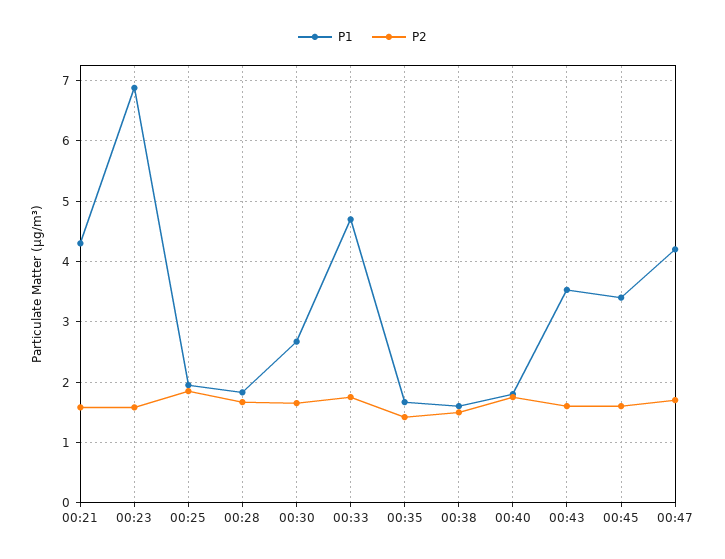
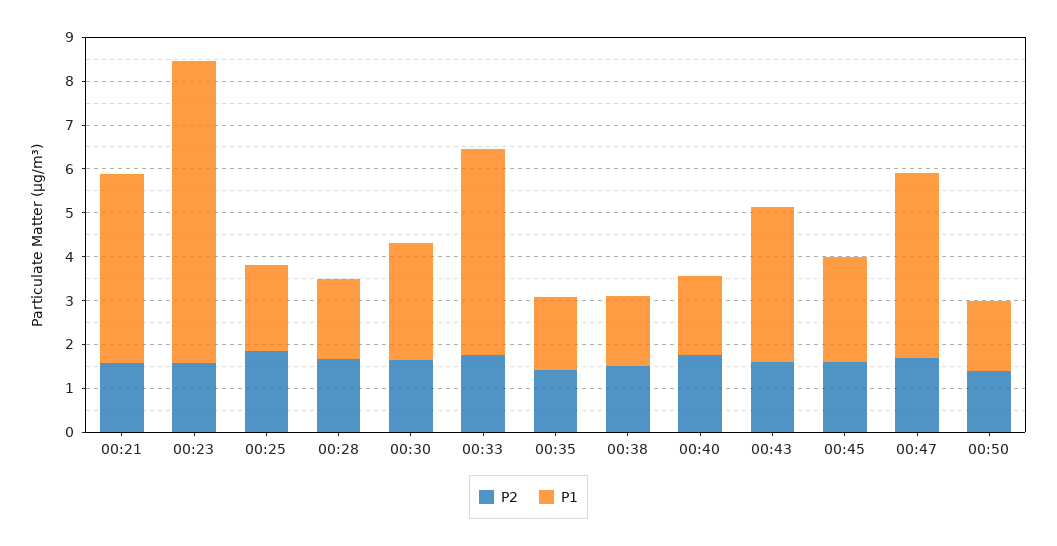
P1, 00:45: 3.4 -> 2.4
P2, 00:50: none -> 1.4
P1, 00:50: none -> 1.6

